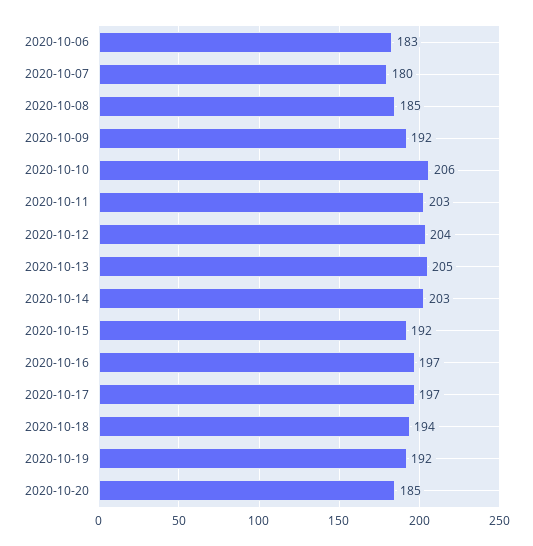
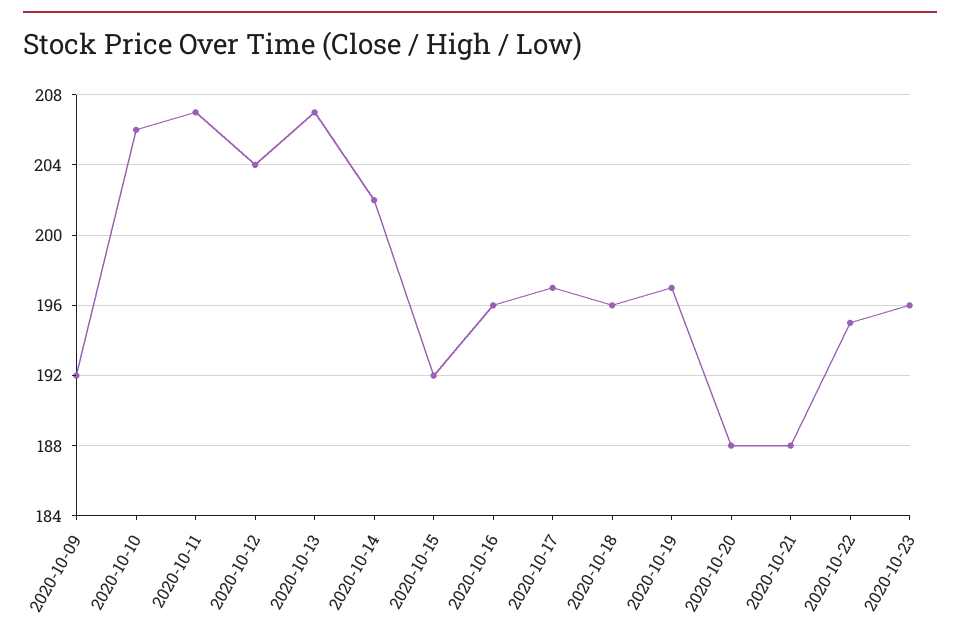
2020-10-06: 183 -> none
2020-10-07: 180 -> none
2020-10-08: 185 -> none
2020-10-11: 203 -> 207
2020-10-13: 205 -> 207
2020-10-14: 203 -> 202
2020-10-16: 197 -> 196
2020-10-18: 194 -> 196
2020-10-19: 192 -> 197
2020-10-20: 185 -> 188
2020-10-21: none -> 188
2020-10-22: none -> 195
2020-10-23: none -> 196

